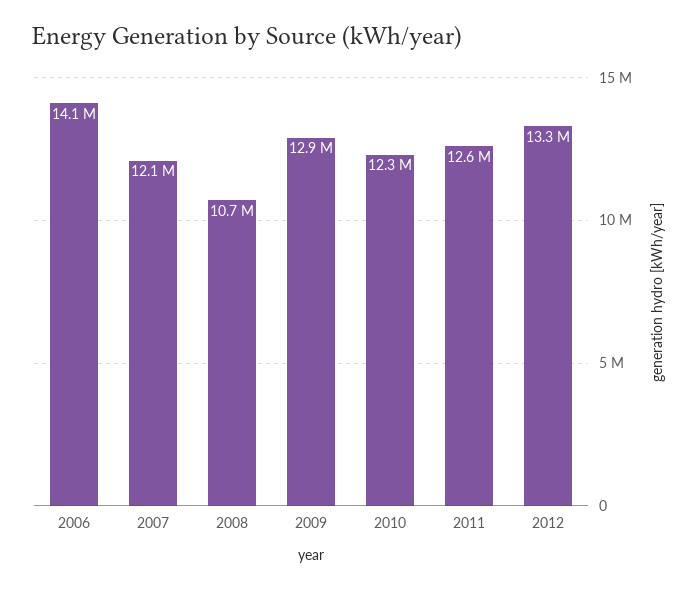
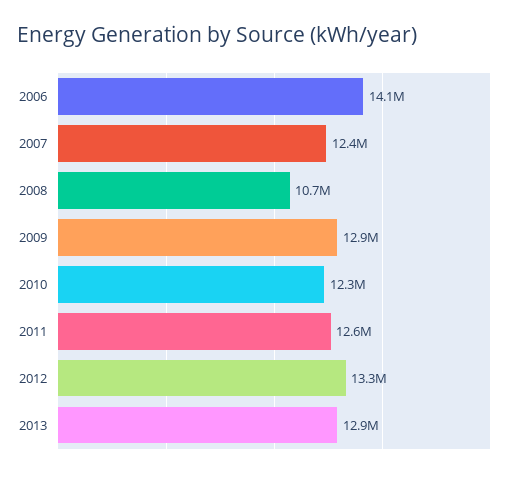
2007: 12100000 -> 12400000
2013: none -> 12900000

